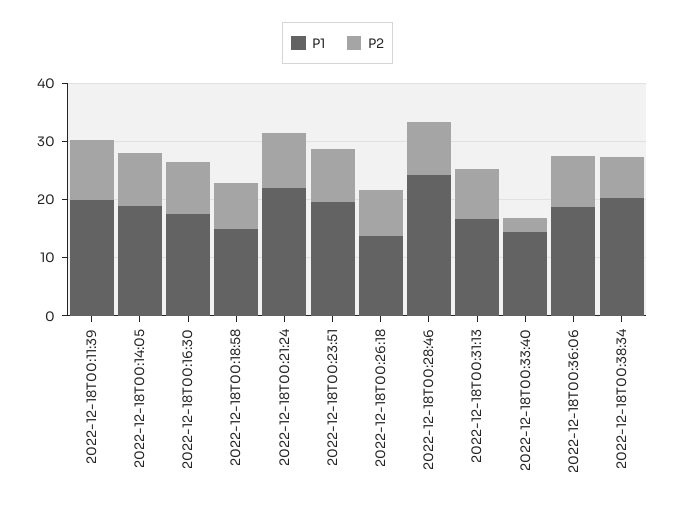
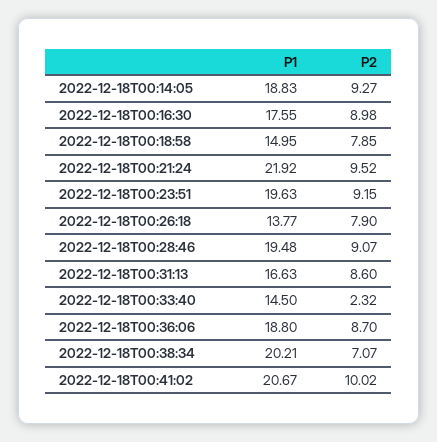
P1, 2022-12-18T00:11:39: 20 -> none
P2, 2022-12-18T00:11:39: 10 -> none
P1, 2022-12-18T00:28:46: 24 -> 19.48
P1, 2022-12-18T00:41:02: none -> 20.67
P2, 2022-12-18T00:41:02: none -> 10.02

